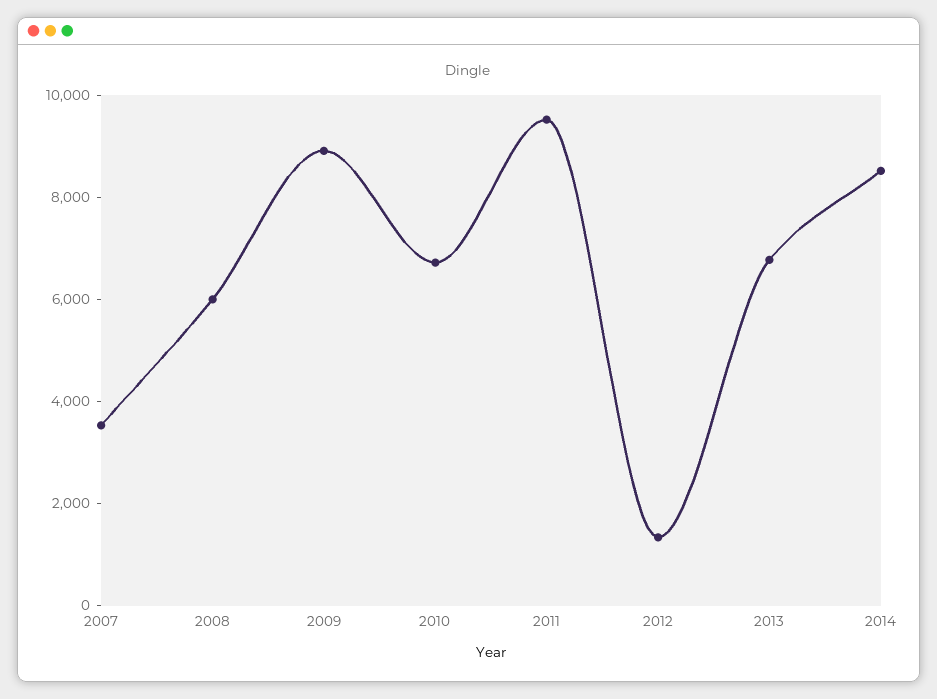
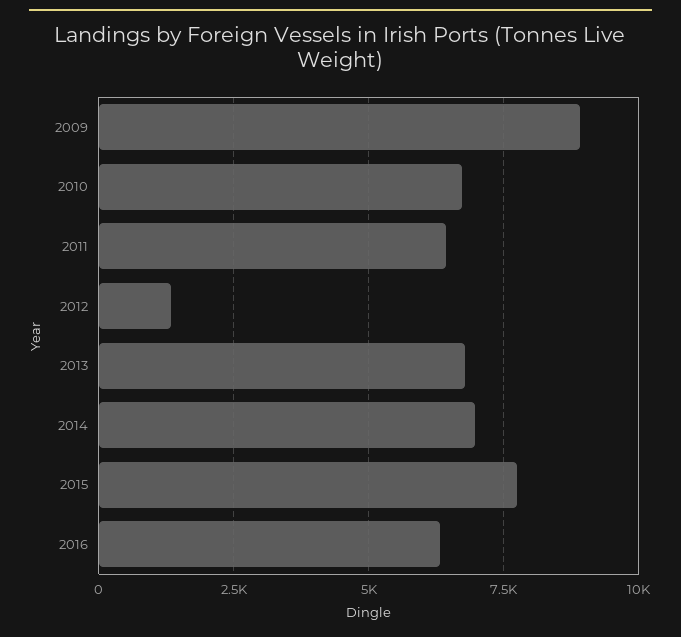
2007: 3500 -> none
2008: 6000 -> none
2011: 9500 -> 6500
2014: 8500 -> 7000
2015: none -> 7750
2016: none -> 6250

